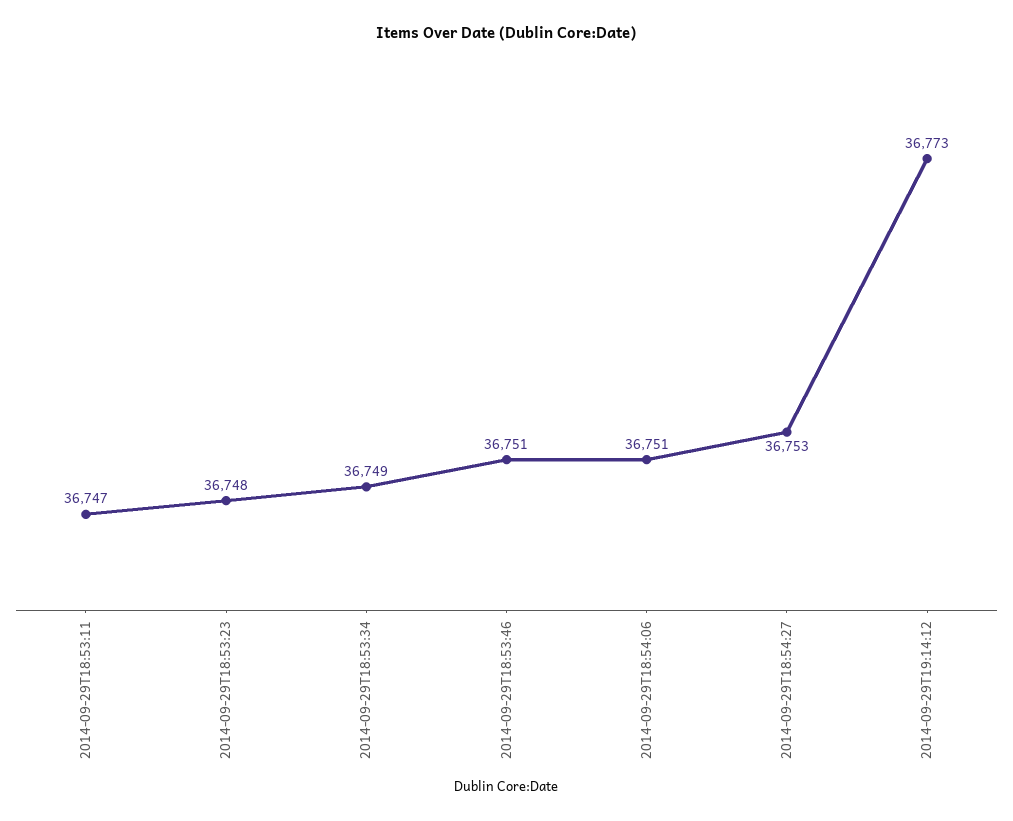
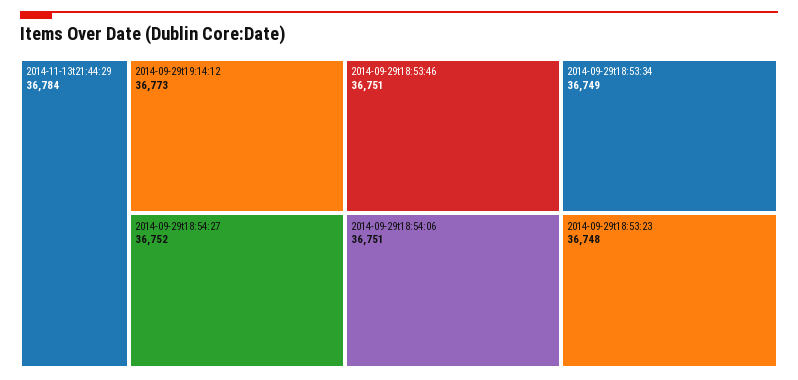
2014-09-29T18:53:11: 36747 -> none
2014-09-29T18:54:27: 36753 -> 36752
2014-11-13t21:44:29: none -> 36784

